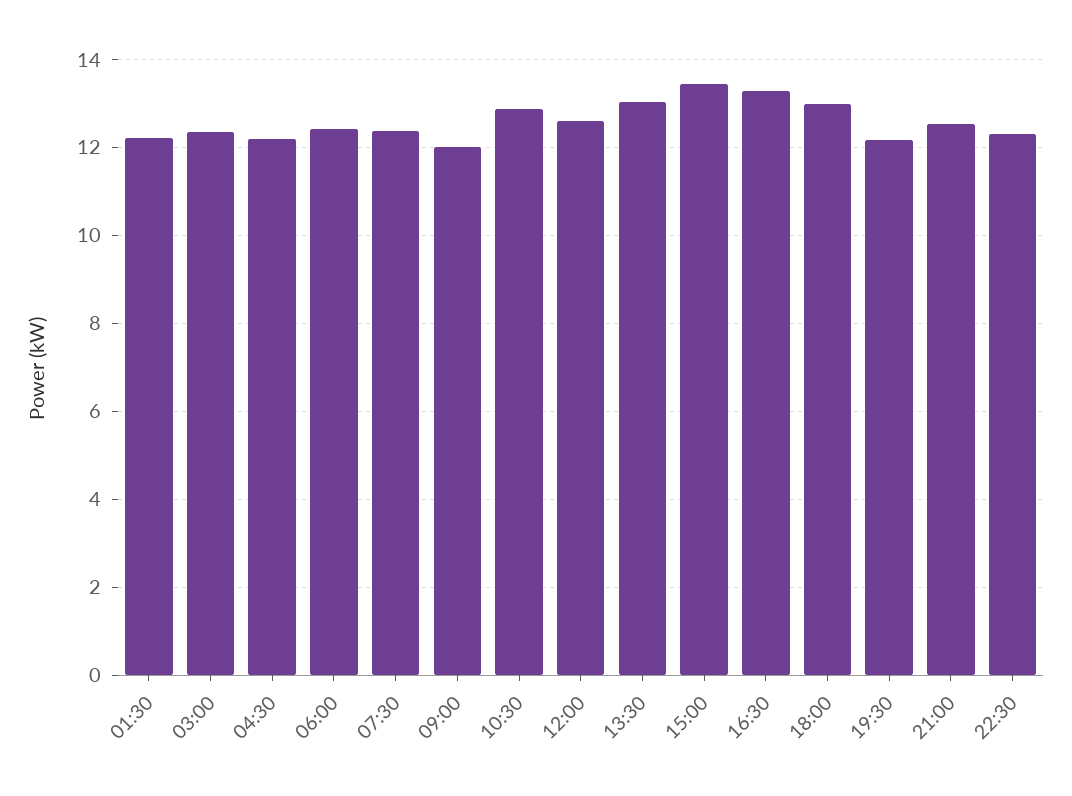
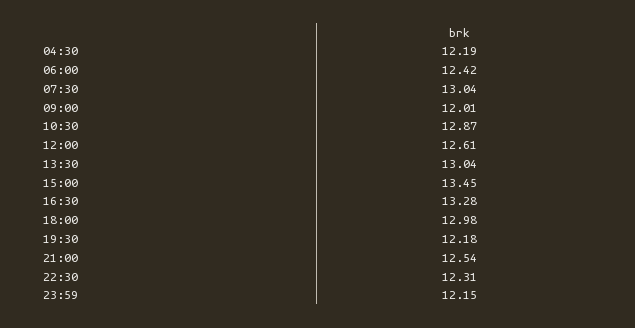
01:30: 12.2 -> none
03:00: 12.4 -> none
07:30: 12.4 -> 13.04
23:59: none -> 12.15

